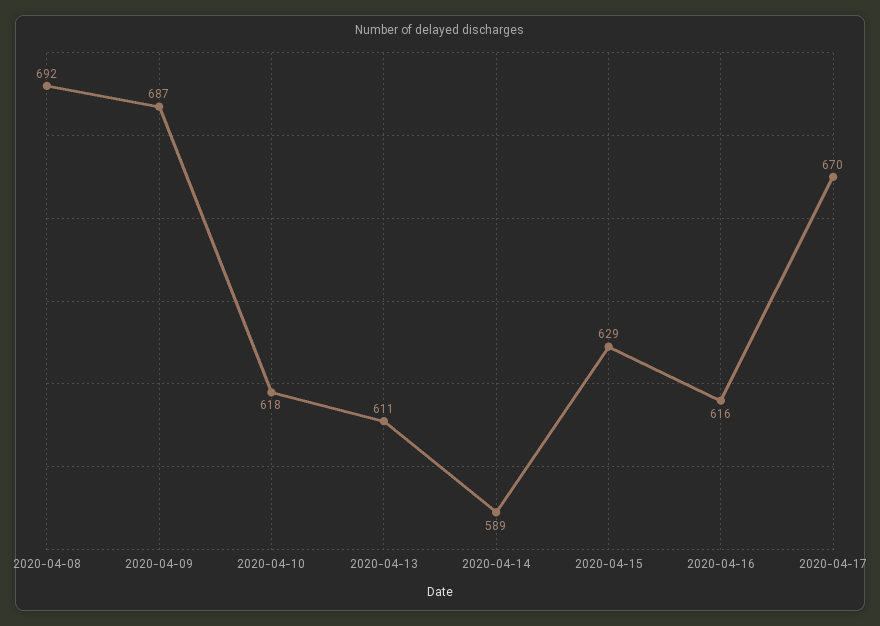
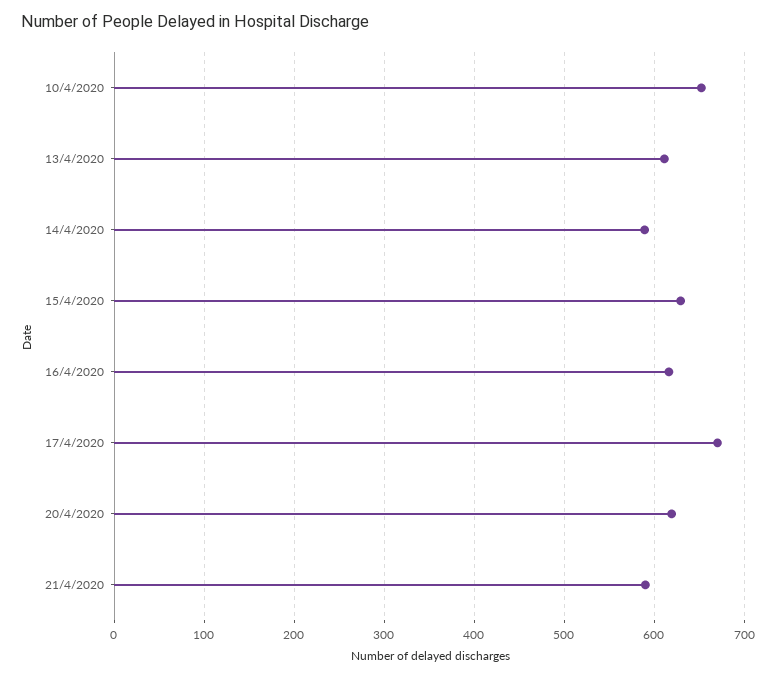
2020-04-08: 692 -> none
2020-04-09: 687 -> none
2020-04-10: 618 -> 650
20/4/2020: none -> 620
21/4/2020: none -> 590

